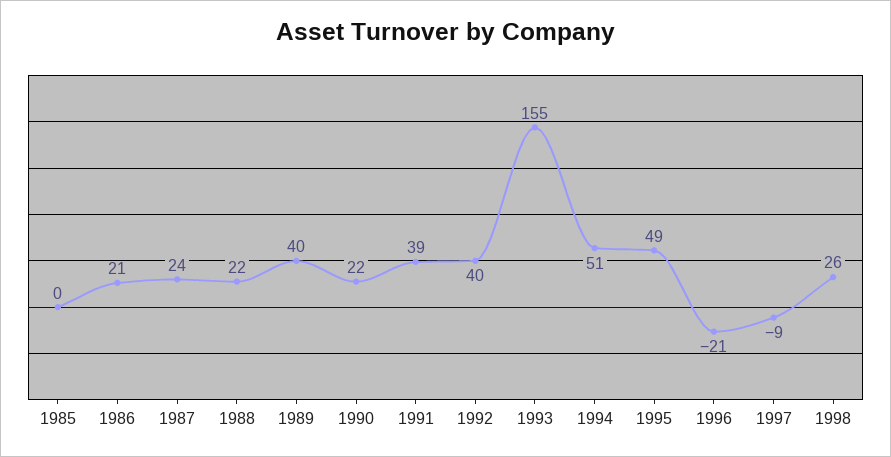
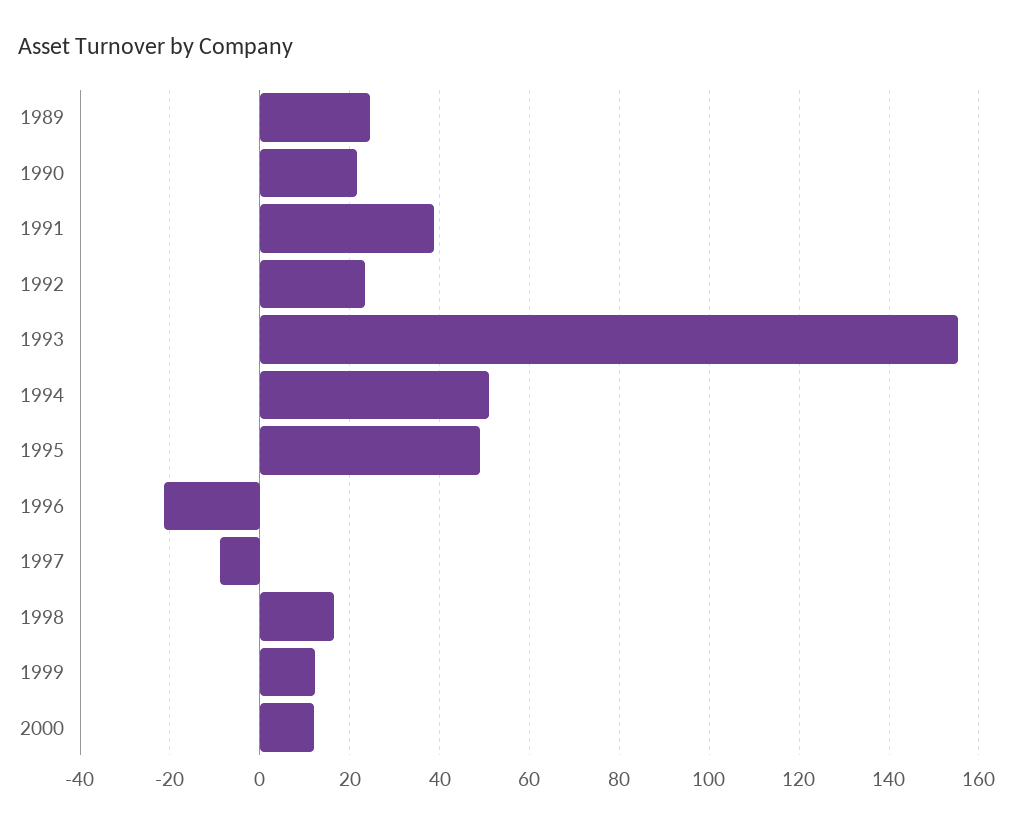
1985: 0 -> none
1986: 21 -> none
1987: 24 -> none
1988: 22 -> none
1989: 40 -> 24
1992: 40 -> 24
1998: 26 -> 16
1999: none -> 12
2000: none -> 12

